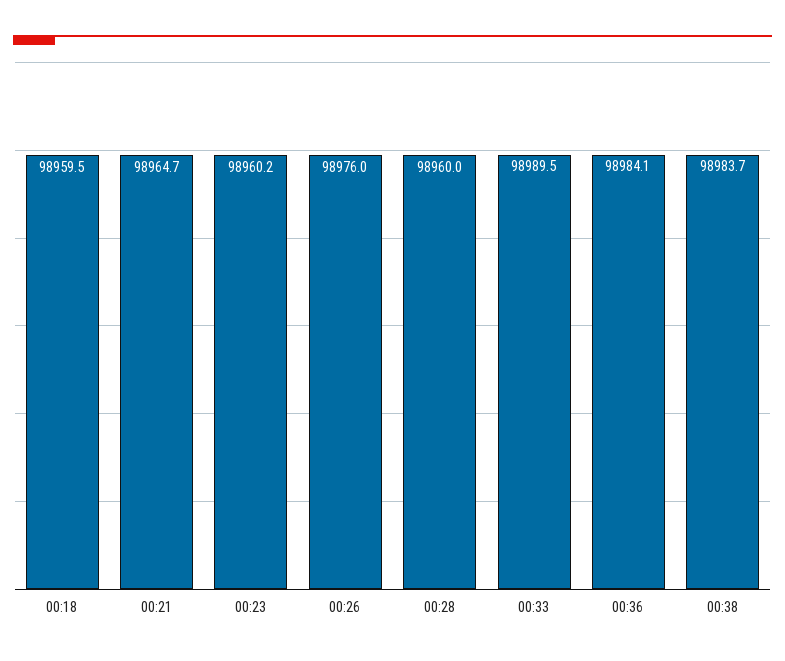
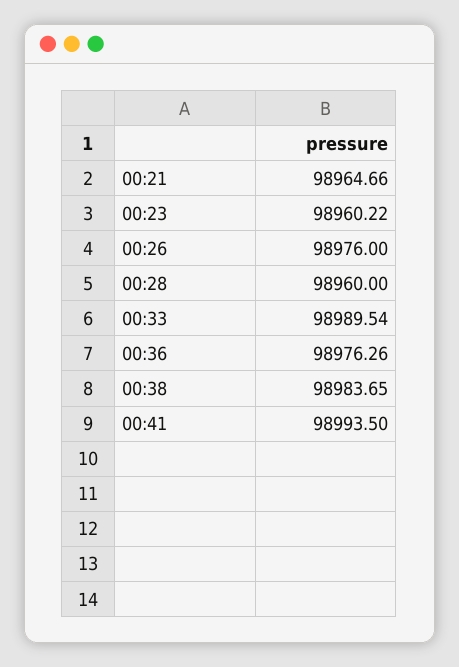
00:18: 98959.5 -> none
00:36: 98984.1 -> 98976.26
00:41: none -> 98993.5

